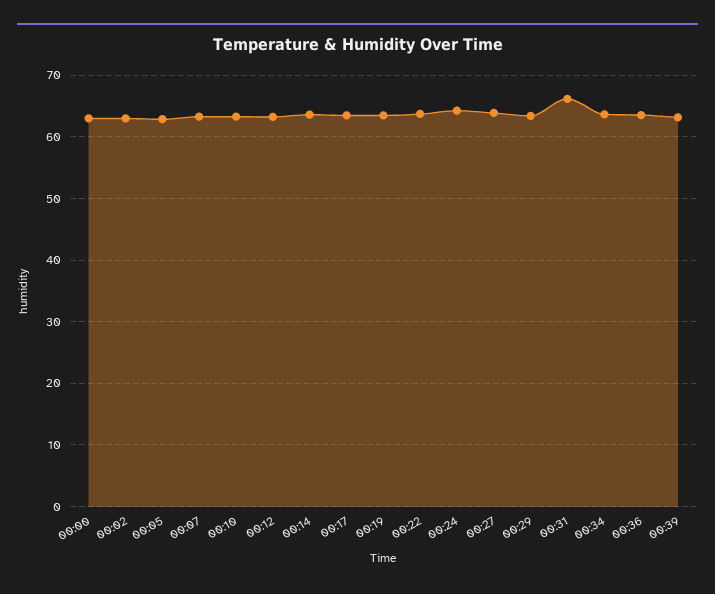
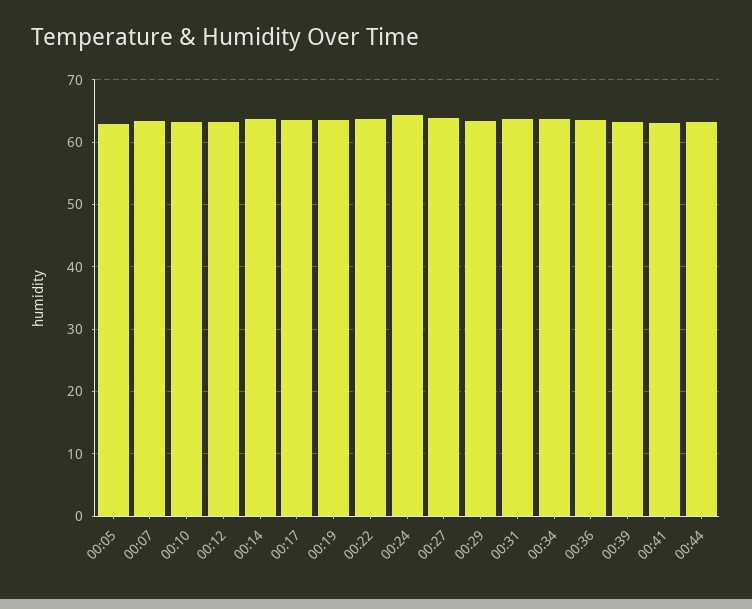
00:00: 63 -> none
00:02: 63 -> none
00:31: 66 -> 64
00:41: none -> 63
00:44: none -> 63

